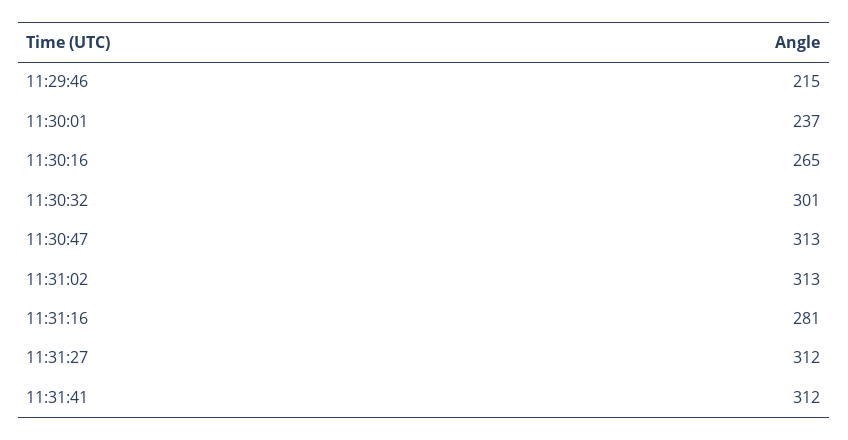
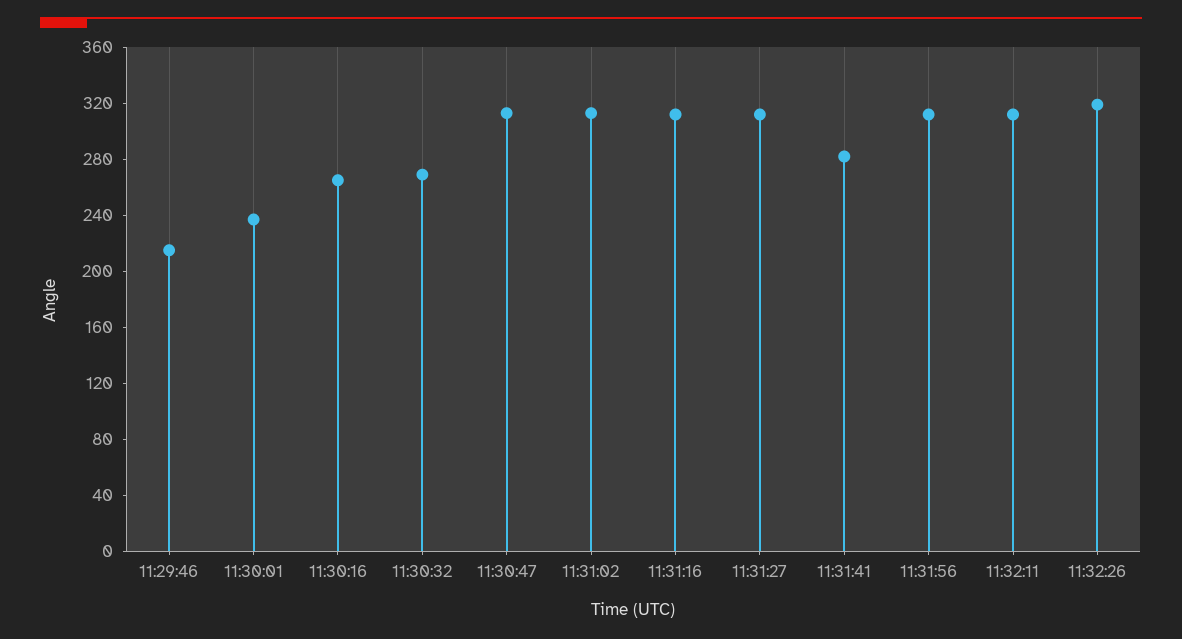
11:30:32: 301 -> 270
11:31:16: 281 -> 310
11:31:41: 312 -> 280
11:31:56: none -> 310
11:32:11: none -> 310
11:32:26: none -> 320

